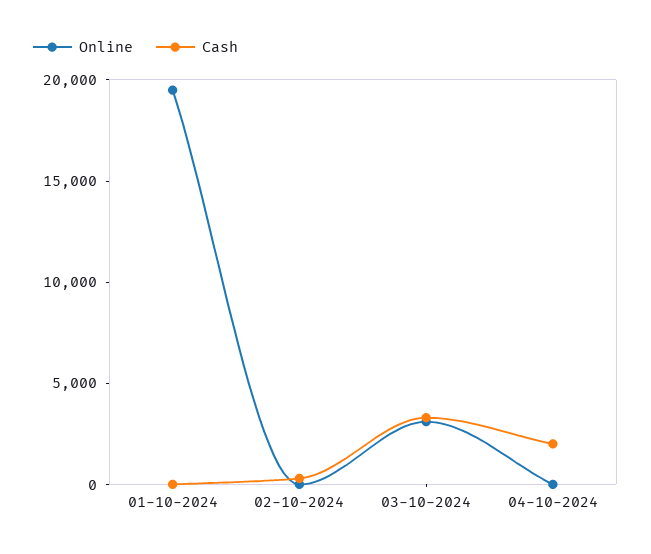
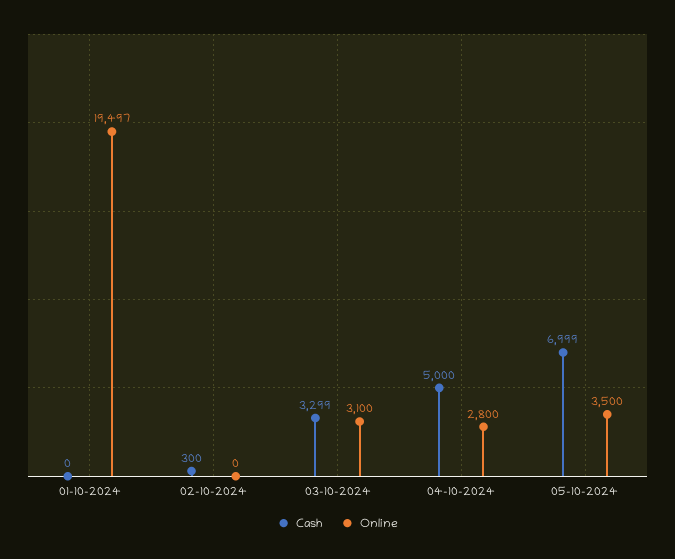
Online, 04-10-2024: 0 -> 2800
Cash, 04-10-2024: 2000 -> 5000
Cash, 05-10-2024: none -> 6999
Online, 05-10-2024: none -> 3500

